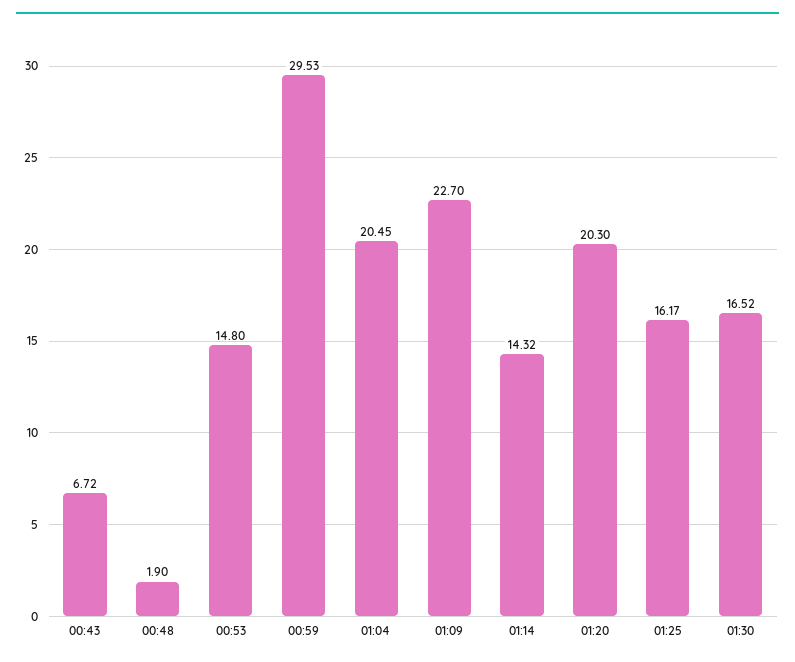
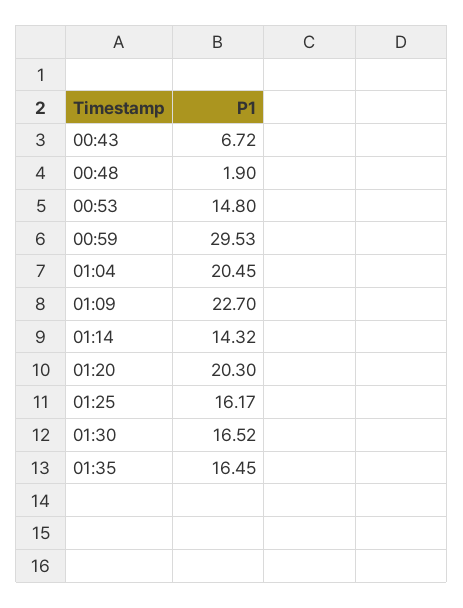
01:35: none -> 16.45

